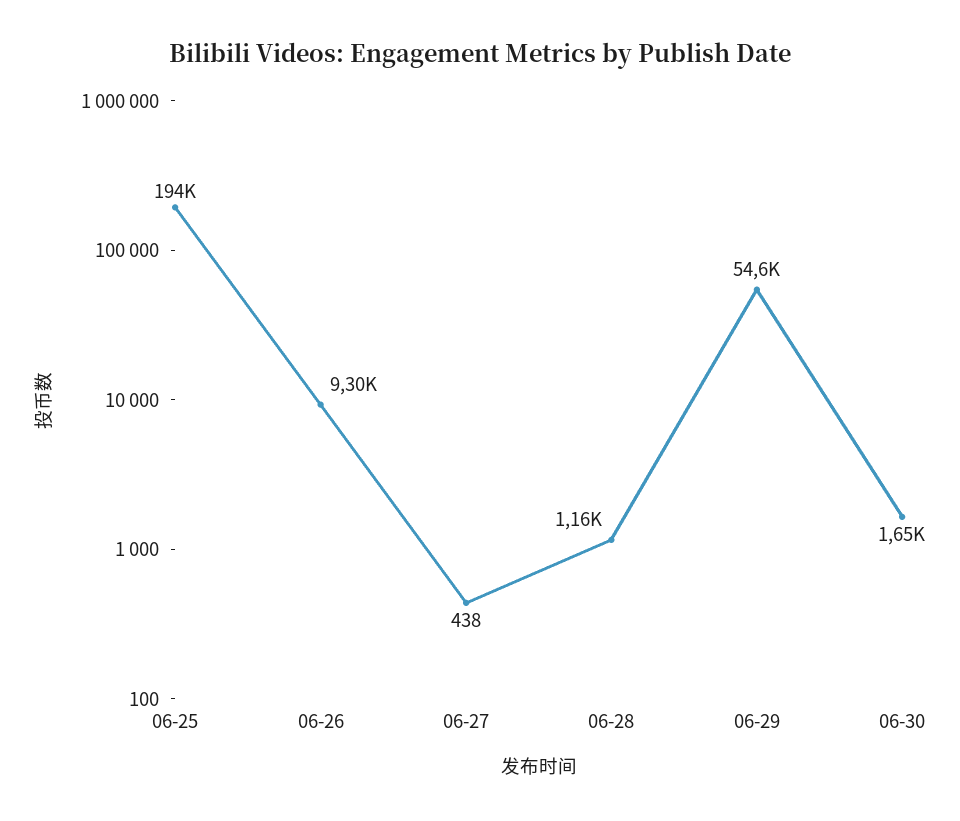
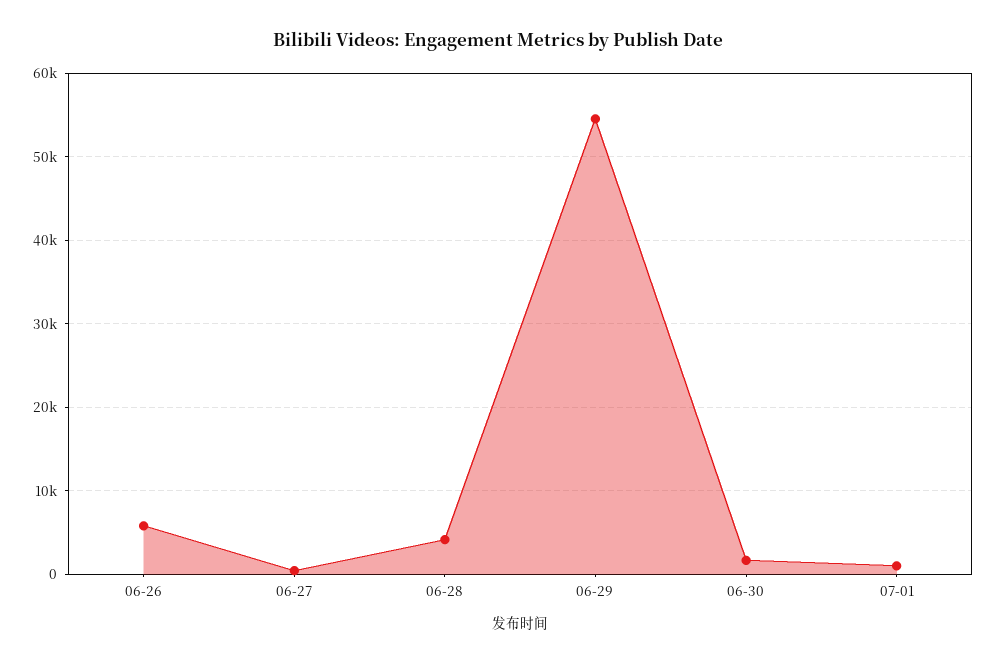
06-25: 194000 -> none
06-26: 9300 -> 6000
06-28: 1160 -> 4000
07-01: none -> 1000

